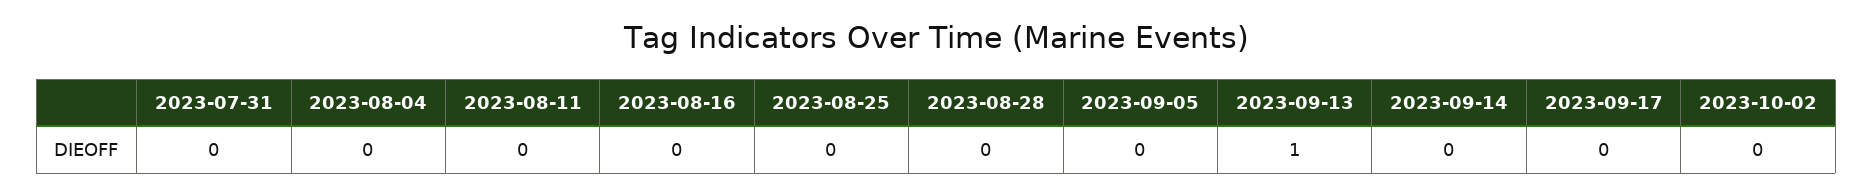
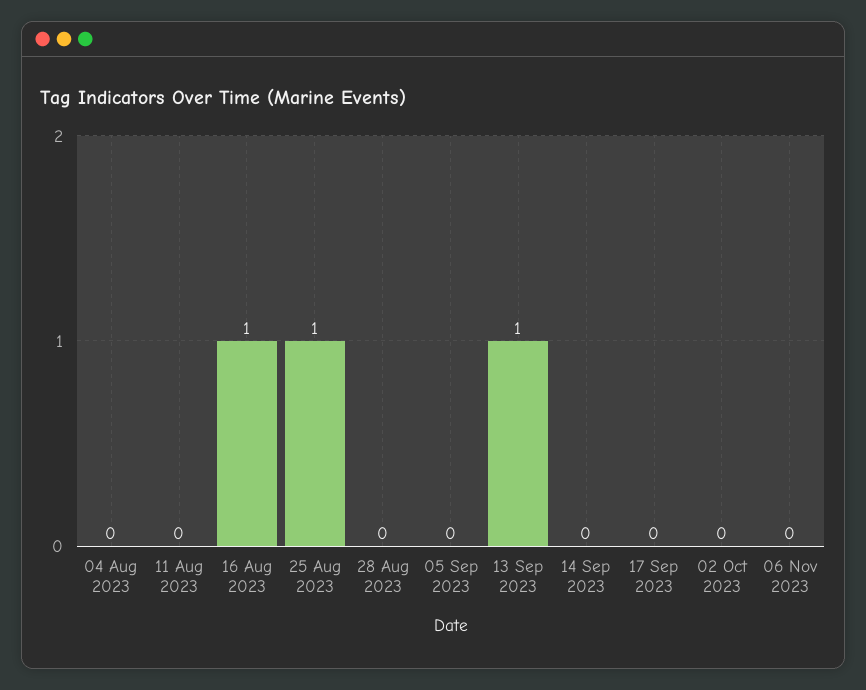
2023-07-31: 0 -> none
2023-08-16: 0 -> 1
2023-08-25: 0 -> 1
06 Nov 2023: none -> 0

